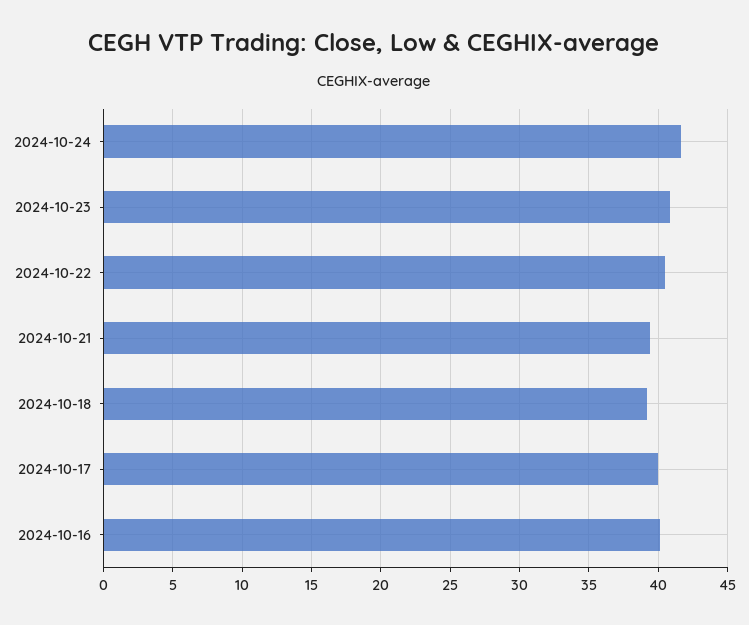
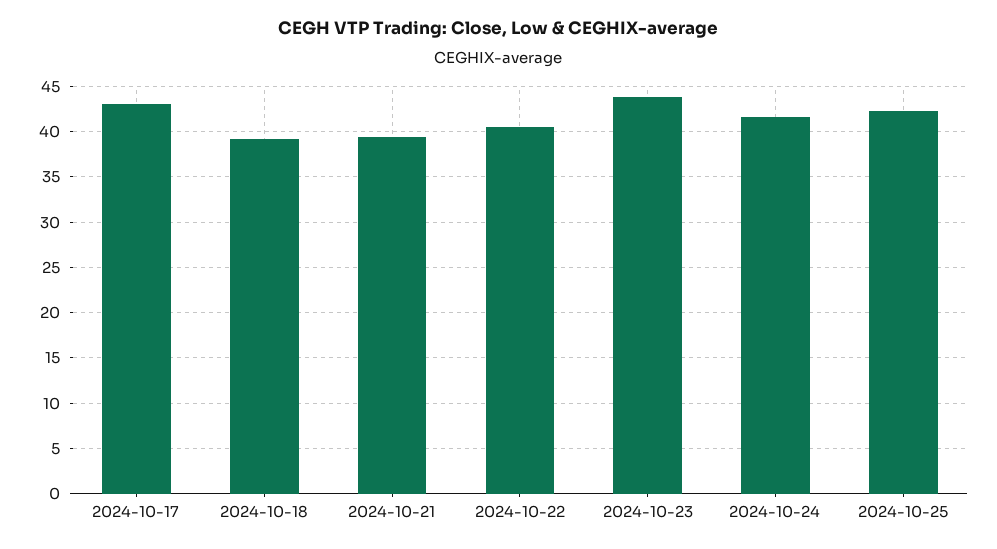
2024-10-23: 41 -> 44
2024-10-17: 40 -> 43
2024-10-16: 40 -> none
2024-10-25: none -> 42

